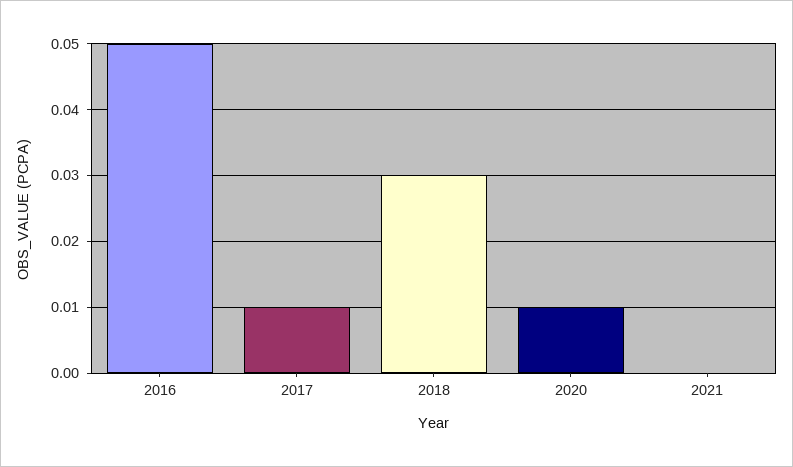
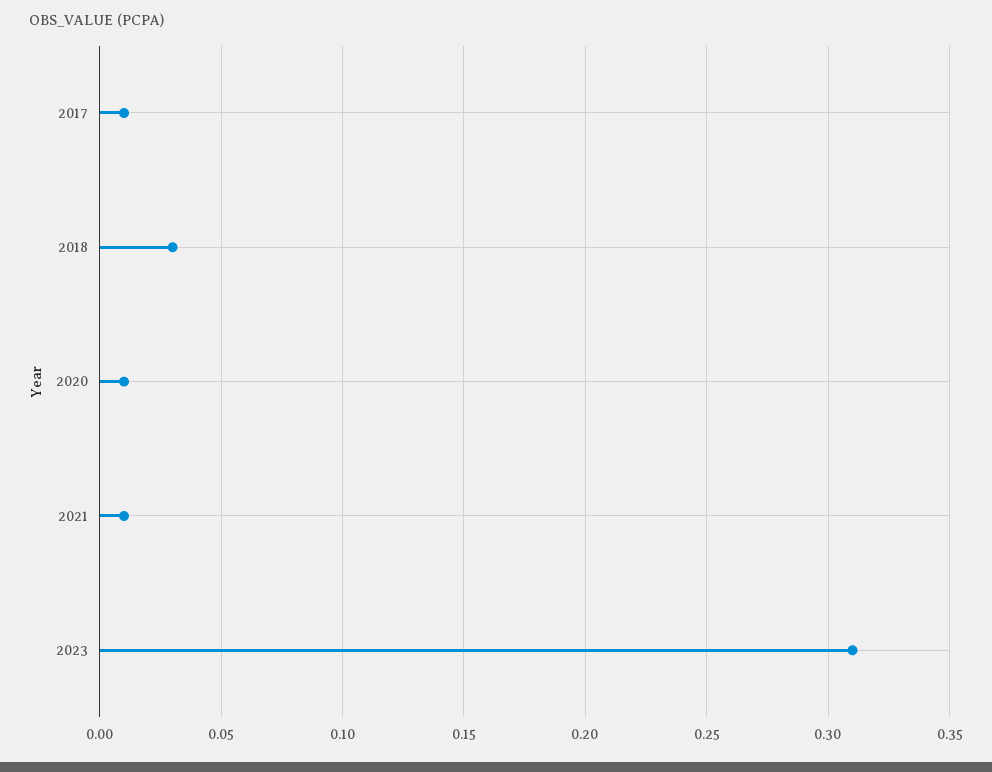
2016: 0.05 -> none
2021: 0 -> 0.01
2023: none -> 0.31

